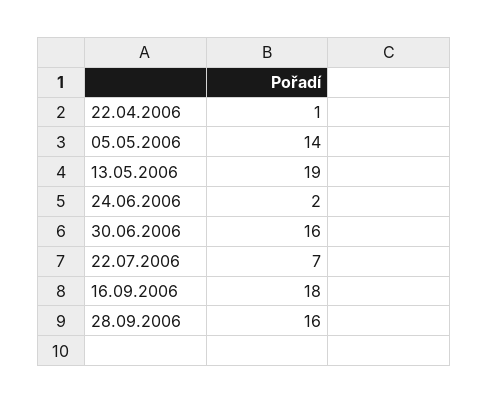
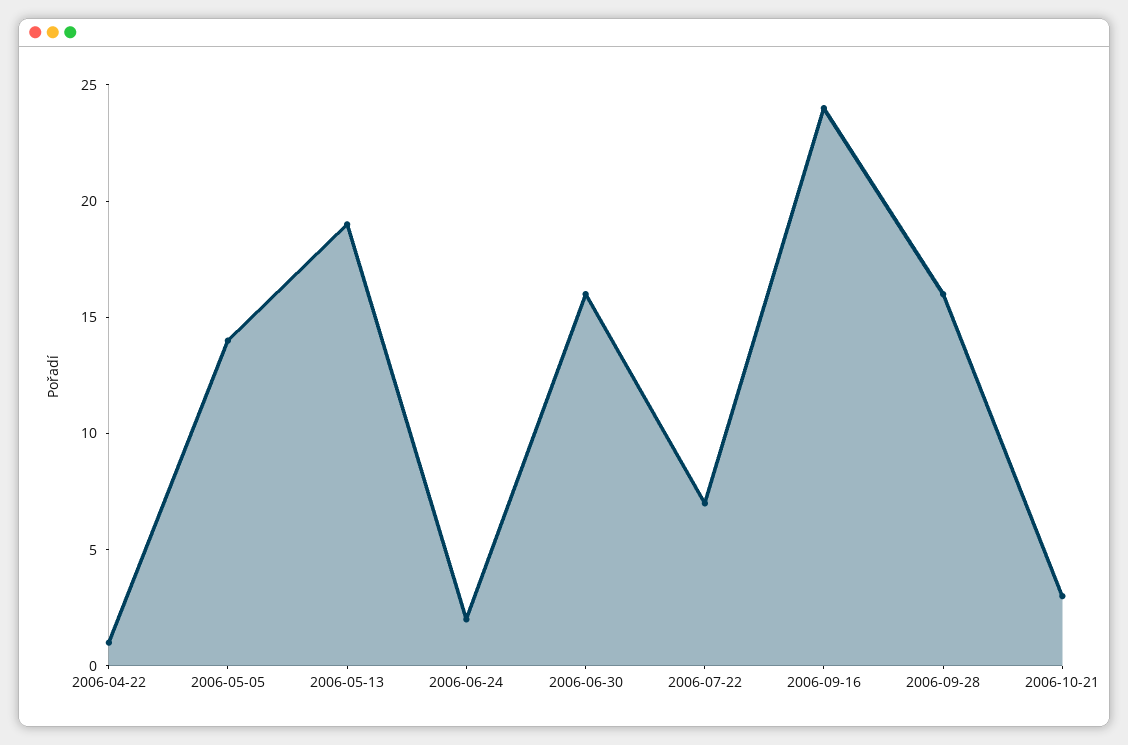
16.09.2006: 18 -> 24
2006-10-21: none -> 3

